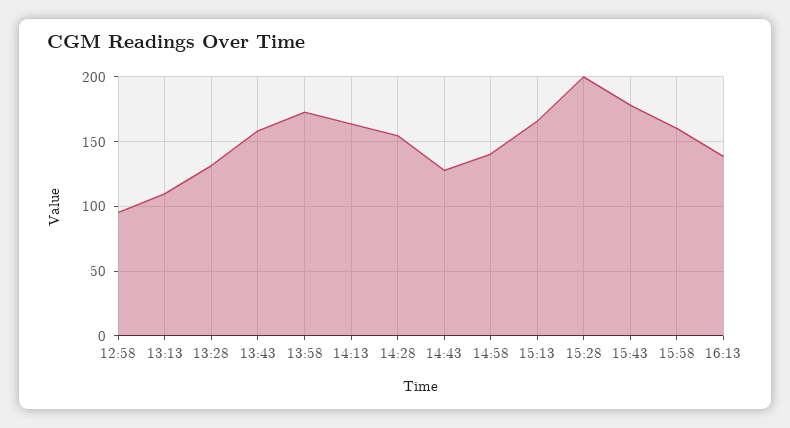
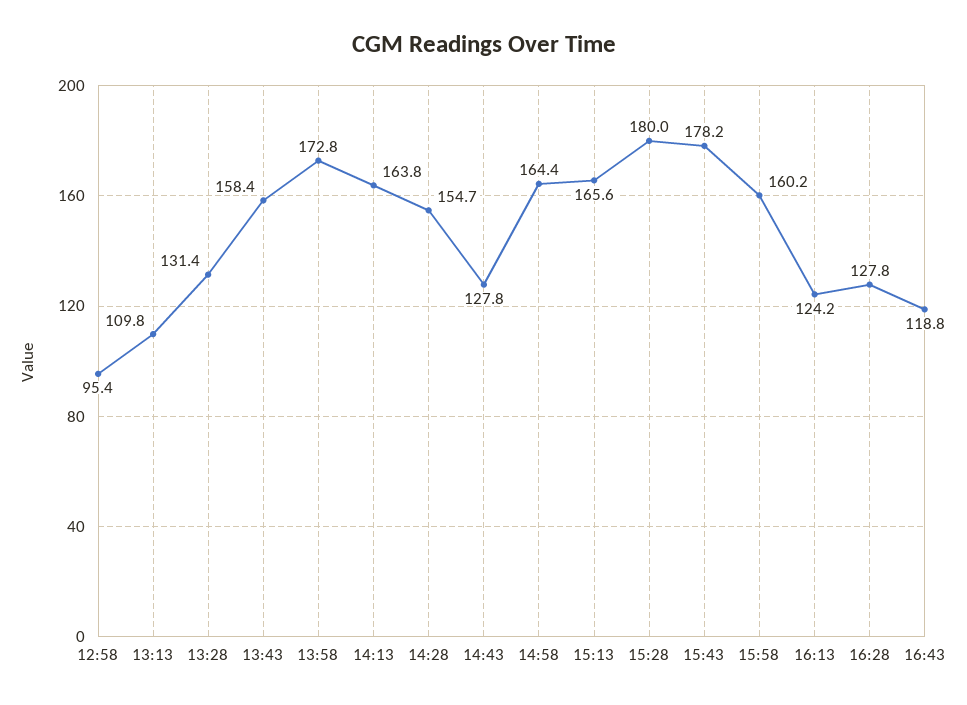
14:58: 140 -> 164.4
15:28: 200 -> 180
16:13: 140 -> 124.2
16:28: none -> 127.8
16:43: none -> 118.8

